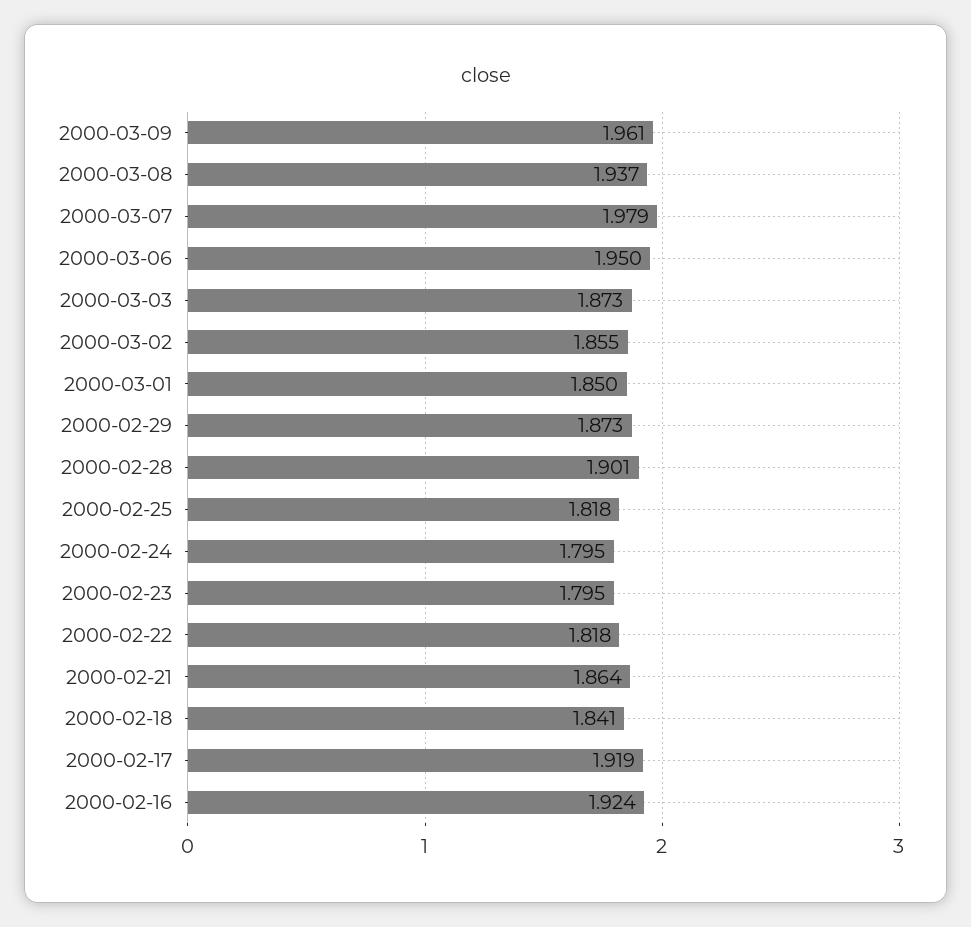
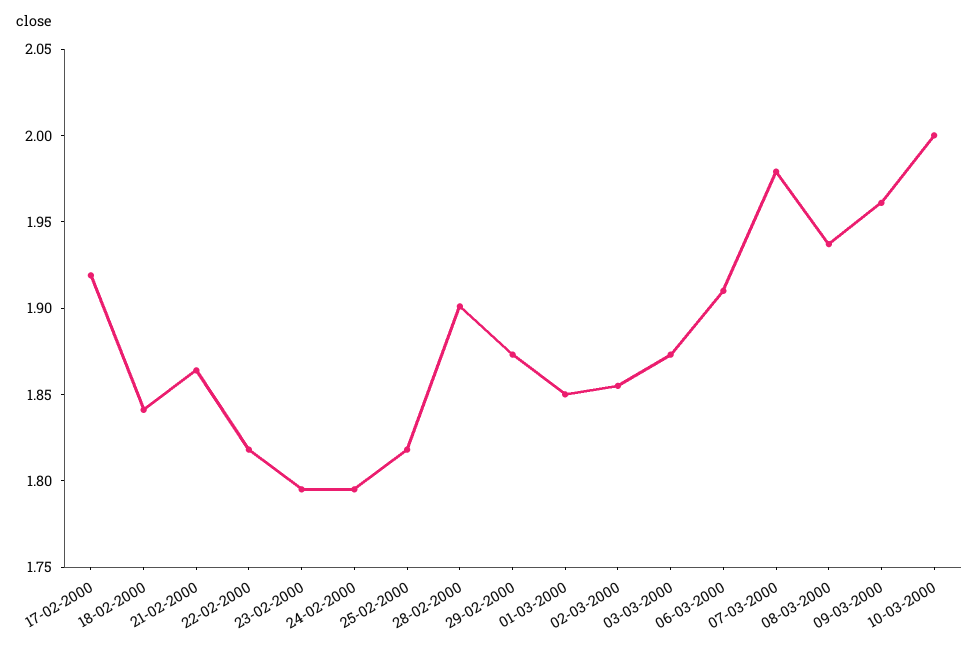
2000-03-06: 1.95 -> 1.91
2000-02-16: 1.924 -> none
10-03-2000: none -> 2

